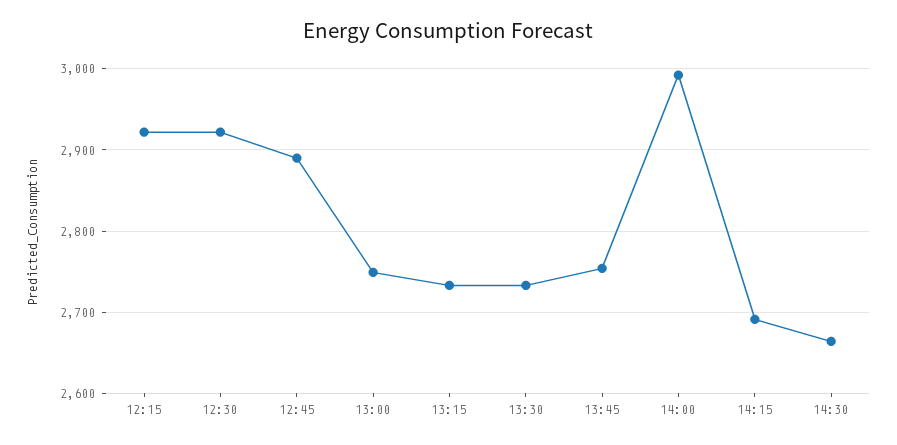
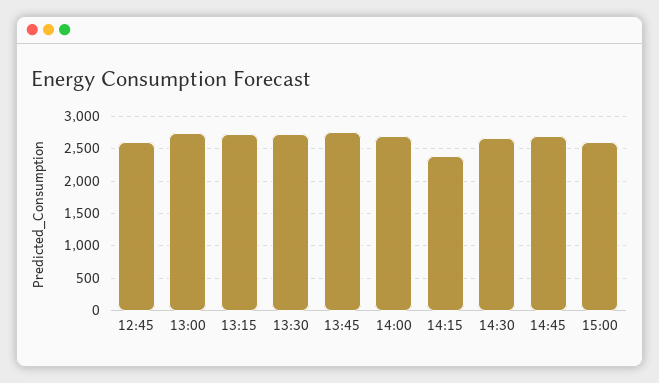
12:15: 2920 -> none
12:30: 2920 -> none
12:45: 2890 -> 2600
14:00: 2990 -> 2700
14:15: 2690 -> 2400
14:45: none -> 2700
15:00: none -> 2600

